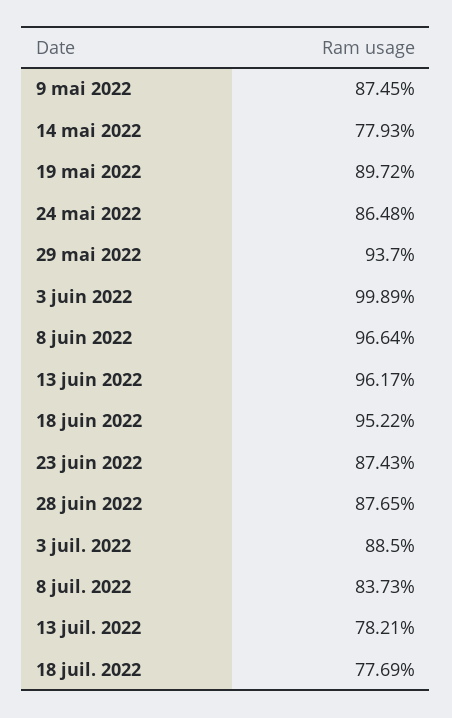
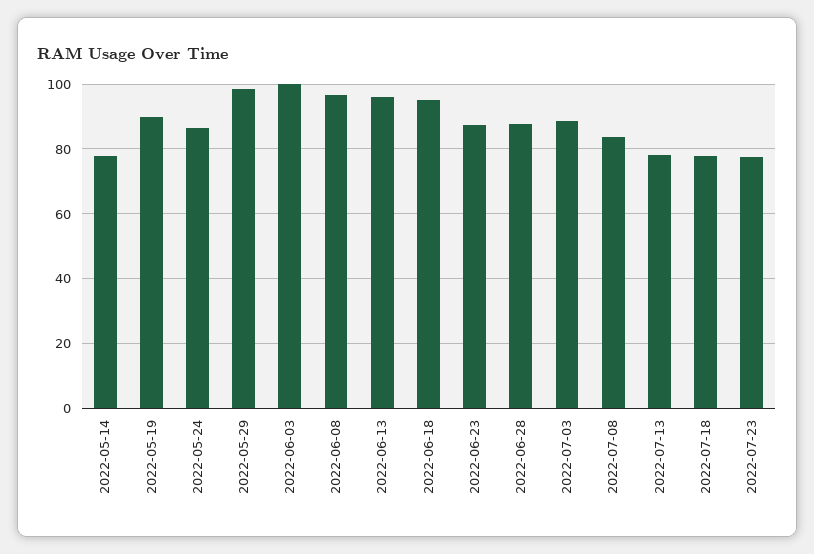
9 mai 2022: 87.45 -> none
29 mai 2022: 93.7 -> 98
2022-07-23: none -> 78

